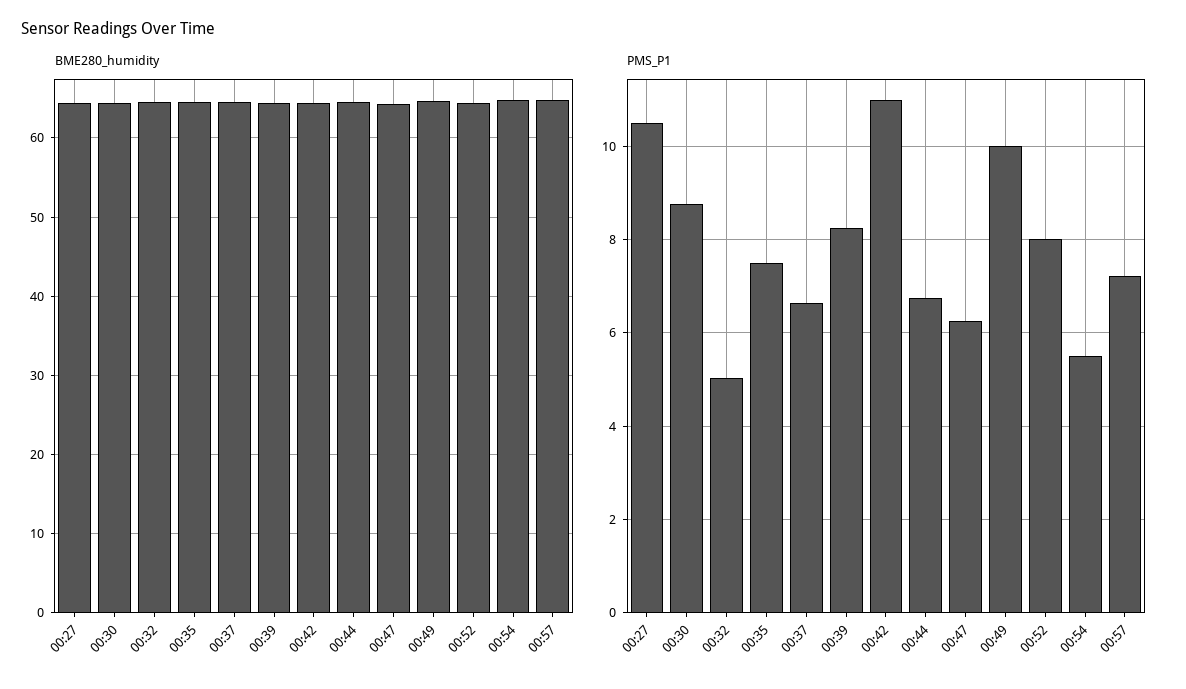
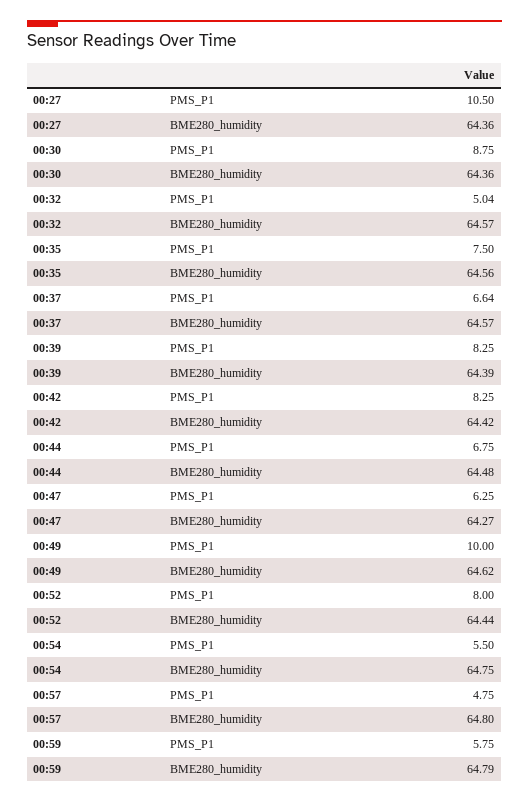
PMS_P1, 00:42: 11 -> 8.25
PMS_P1, 00:57: 7.2 -> 4.75
PMS_P1, 00:59: none -> 5.75
BME280_humidity, 00:59: none -> 64.79

